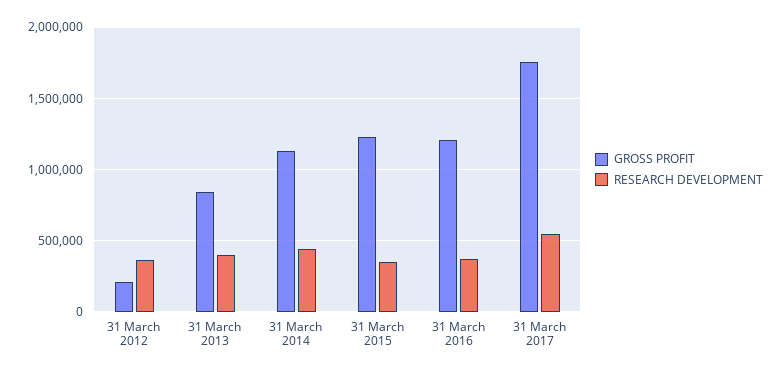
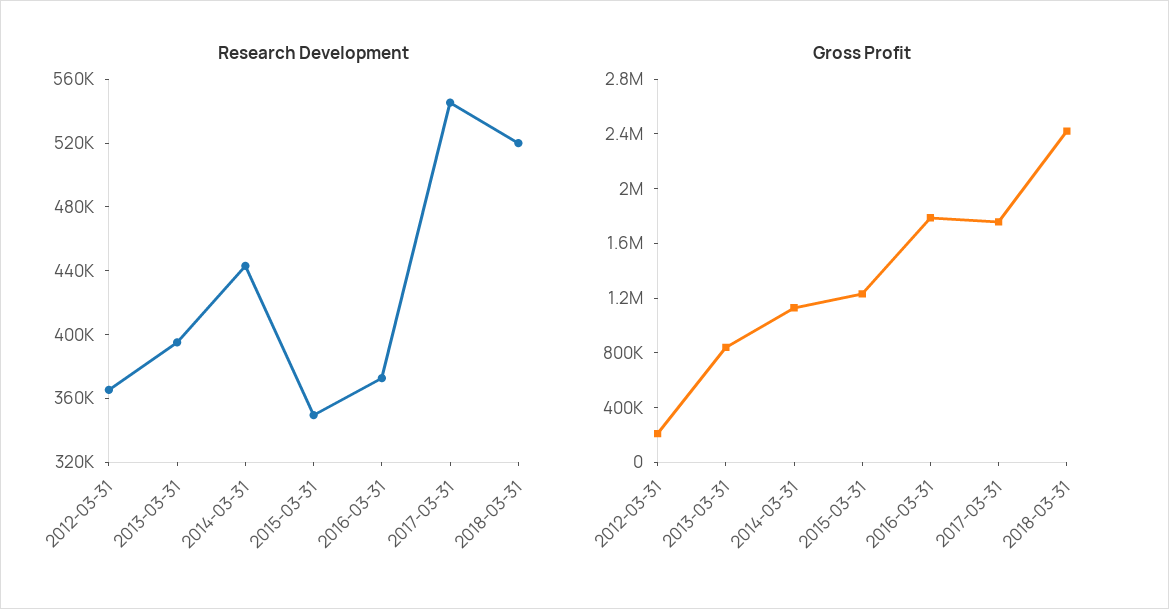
GROSS PROFIT, 31 March 2016: 1200000 -> 1800000
RESEARCH DEVELOPMENT, 2018-03-31: none -> 520000
GROSS PROFIT, 2018-03-31: none -> 2400000

